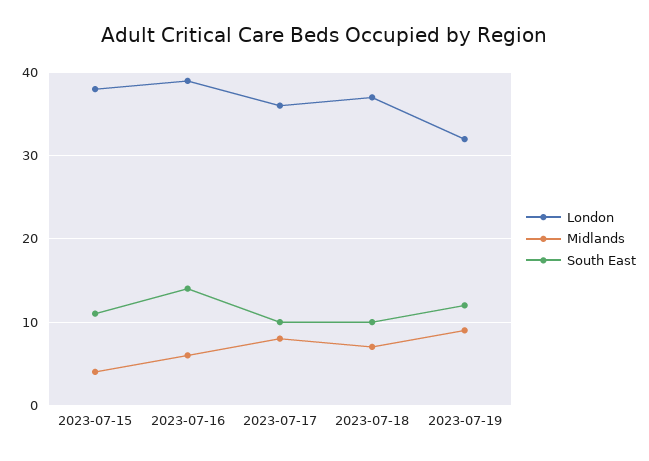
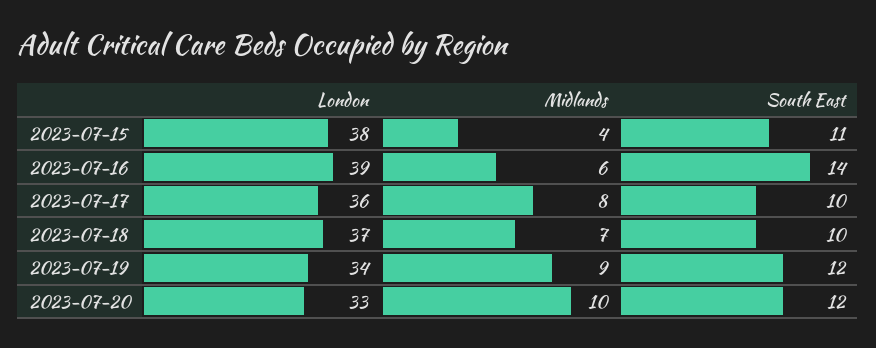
London, 2023-07-19: 32 -> 34
London, 2023-07-20: none -> 33
Midlands, 2023-07-20: none -> 10
South East, 2023-07-20: none -> 12

